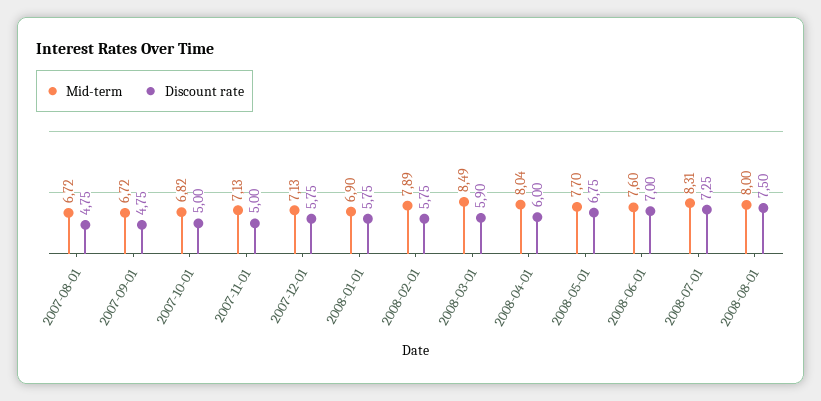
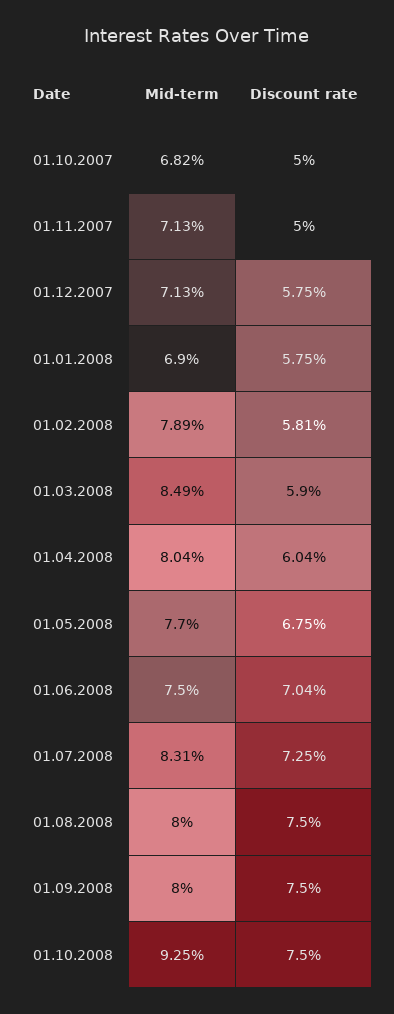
Mid-term, 2007-08-01: 6.72 -> none
Discount rate, 2007-08-01: 4.75 -> none
Mid-term, 2007-09-01: 6.72 -> none
Discount rate, 2007-09-01: 4.75 -> none
Discount rate, 2008-02-01: 5.75 -> 5.81
Discount rate, 2008-04-01: 6 -> 6.04
Mid-term, 2008-06-01: 7.6 -> 7.5
Discount rate, 2008-06-01: 7 -> 7.04
Mid-term, 01.09.2008: none -> 8
Discount rate, 01.09.2008: none -> 7.5
Mid-term, 01.10.2008: none -> 9.25
Discount rate, 01.10.2008: none -> 7.5

